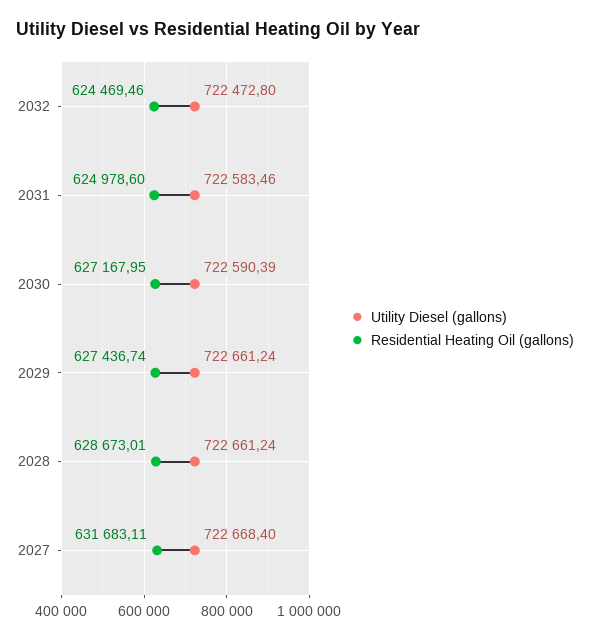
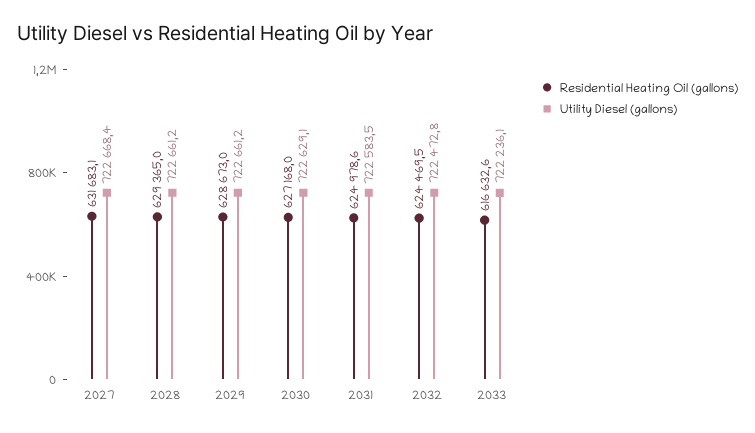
Utility Diesel (gallons), 2030: 722590.39 -> 722629.1
Residential Heating Oil (gallons), 2029: 627436.74 -> 628673
Residential Heating Oil (gallons), 2028: 628673.01 -> 629365
Residential Heating Oil (gallons), 2033: none -> 616632.6
Utility Diesel (gallons), 2033: none -> 722236.1

